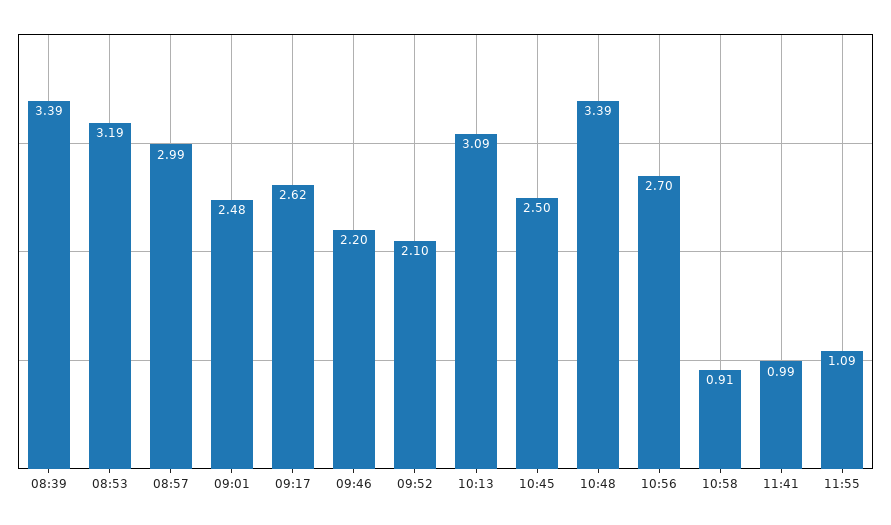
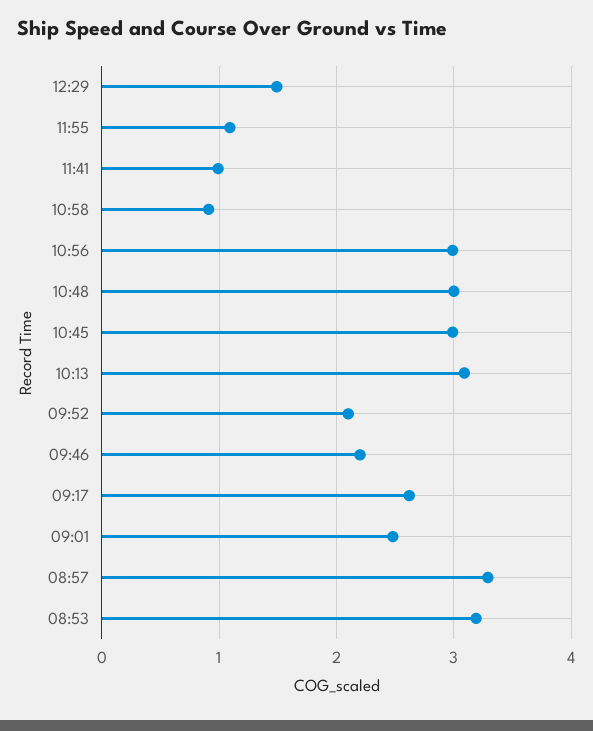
08:39: 3.39 -> none
08:57: 2.99 -> 3.3
10:45: 2.5 -> 3
10:48: 3.39 -> 3
10:56: 2.7 -> 3
12:29: none -> 1.5

